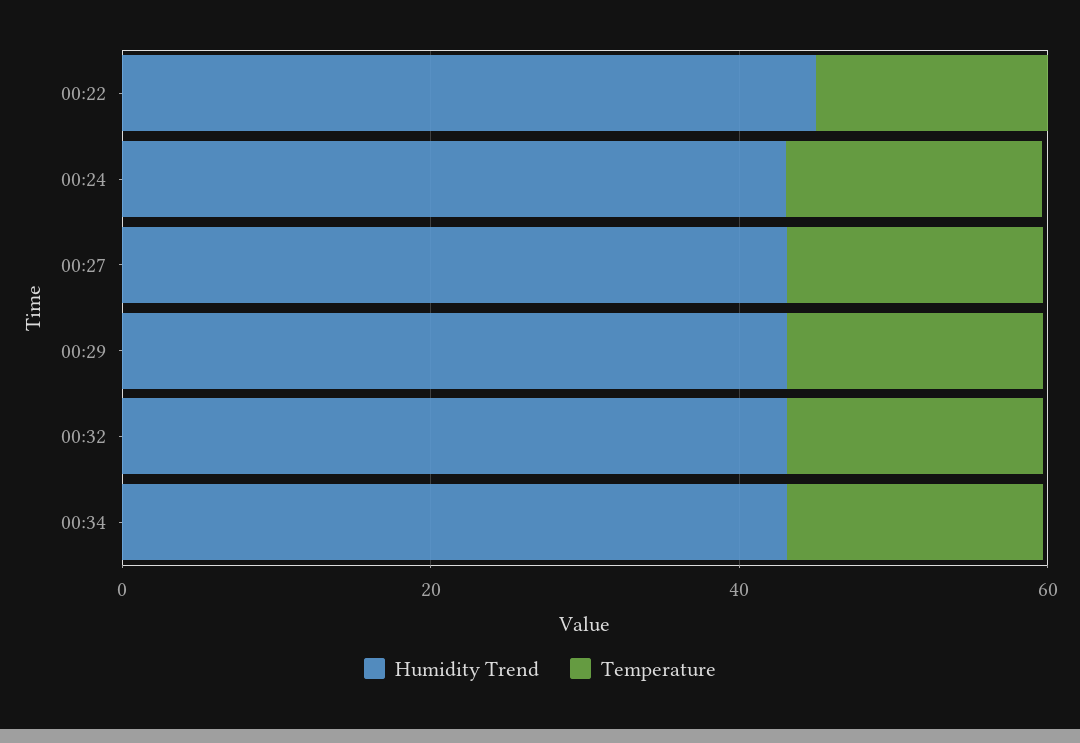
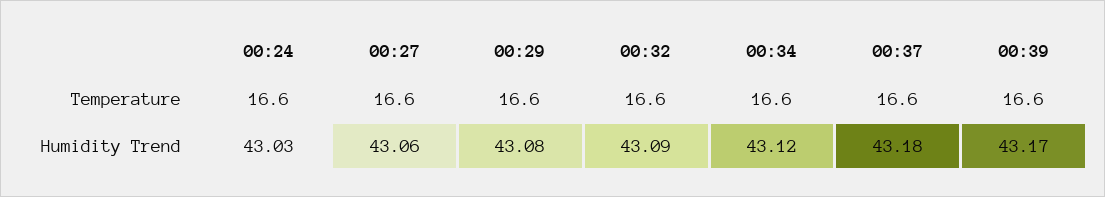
Humidity Trend, 00:22: 45 -> none
Temperature, 00:22: 15 -> none
Temperature, 00:37: none -> 16.6
Temperature, 00:39: none -> 16.6
Humidity Trend, 00:37: none -> 43.18
Humidity Trend, 00:39: none -> 43.17

